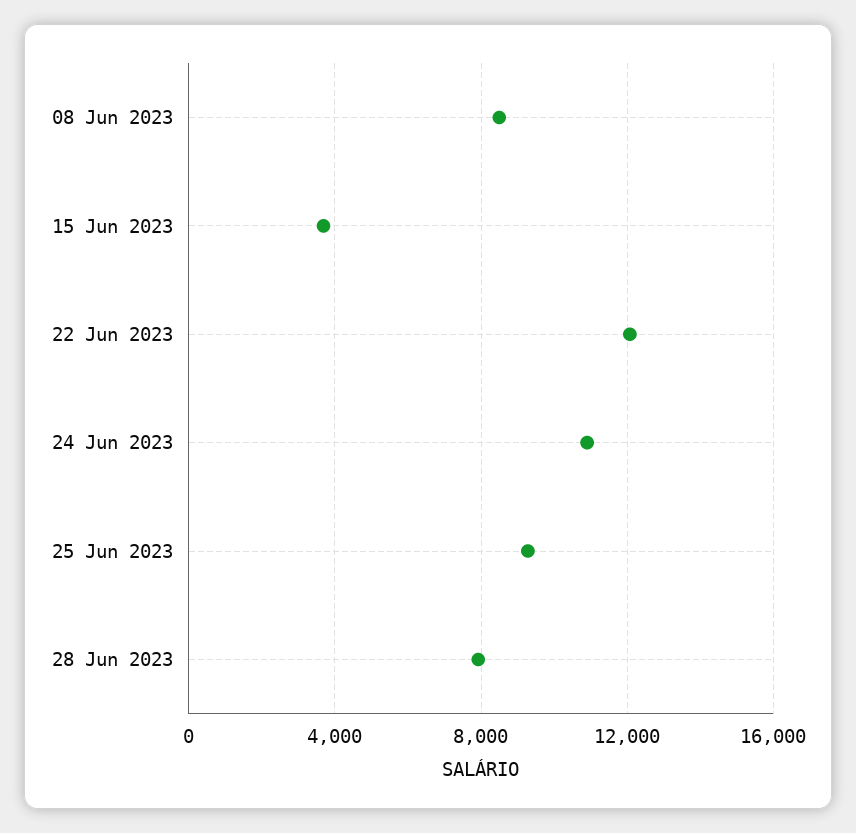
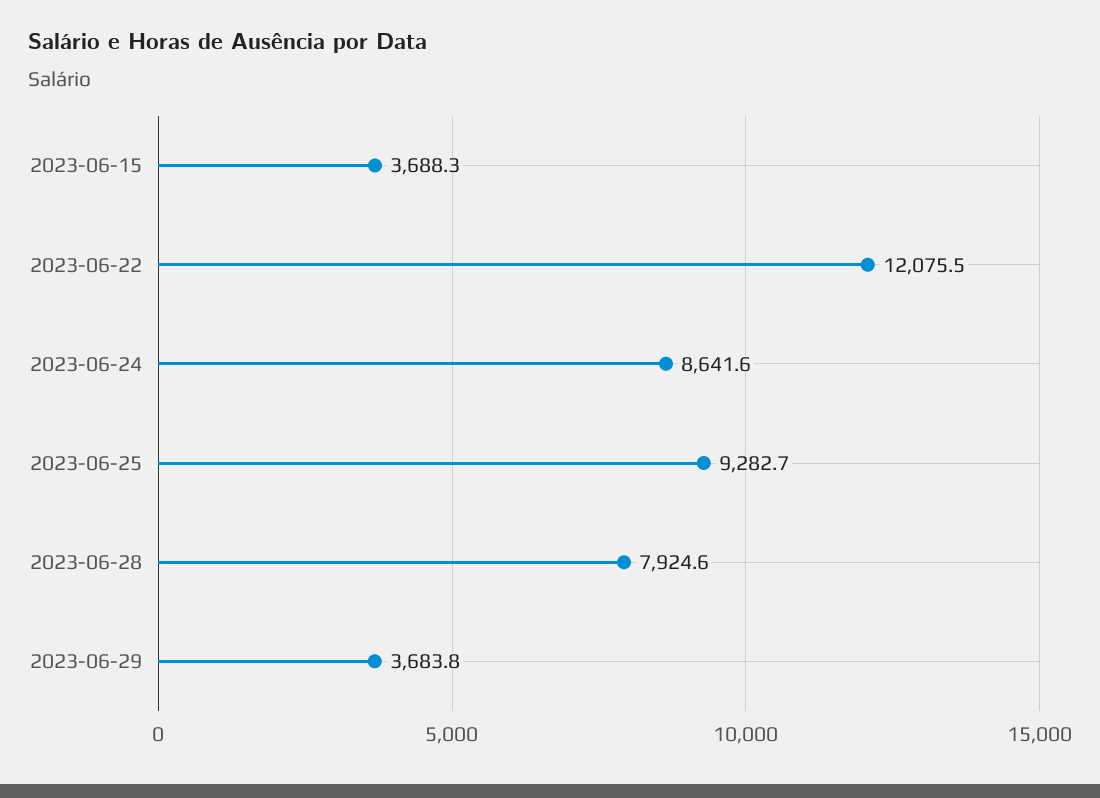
08 Jun 2023: 8500 -> none
24 Jun 2023: 11000 -> 8641.6
2023-06-29: none -> 3683.8

